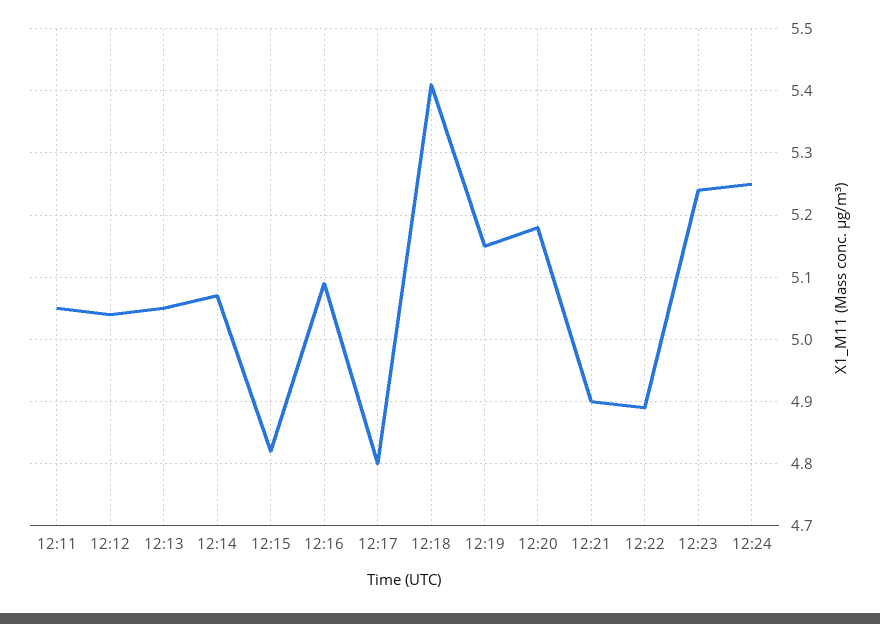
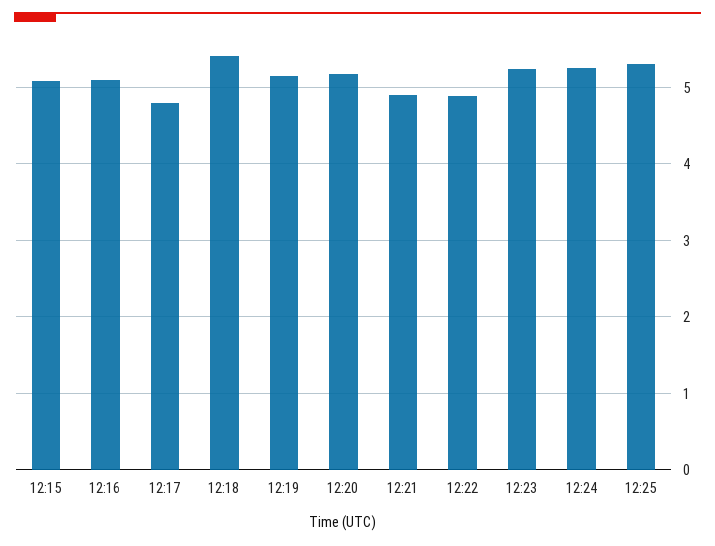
12:11: 5.05 -> none
12:12: 5.04 -> none
12:13: 5.05 -> none
12:14: 5.07 -> none
12:15: 4.82 -> 5.1
12:25: none -> 5.3

